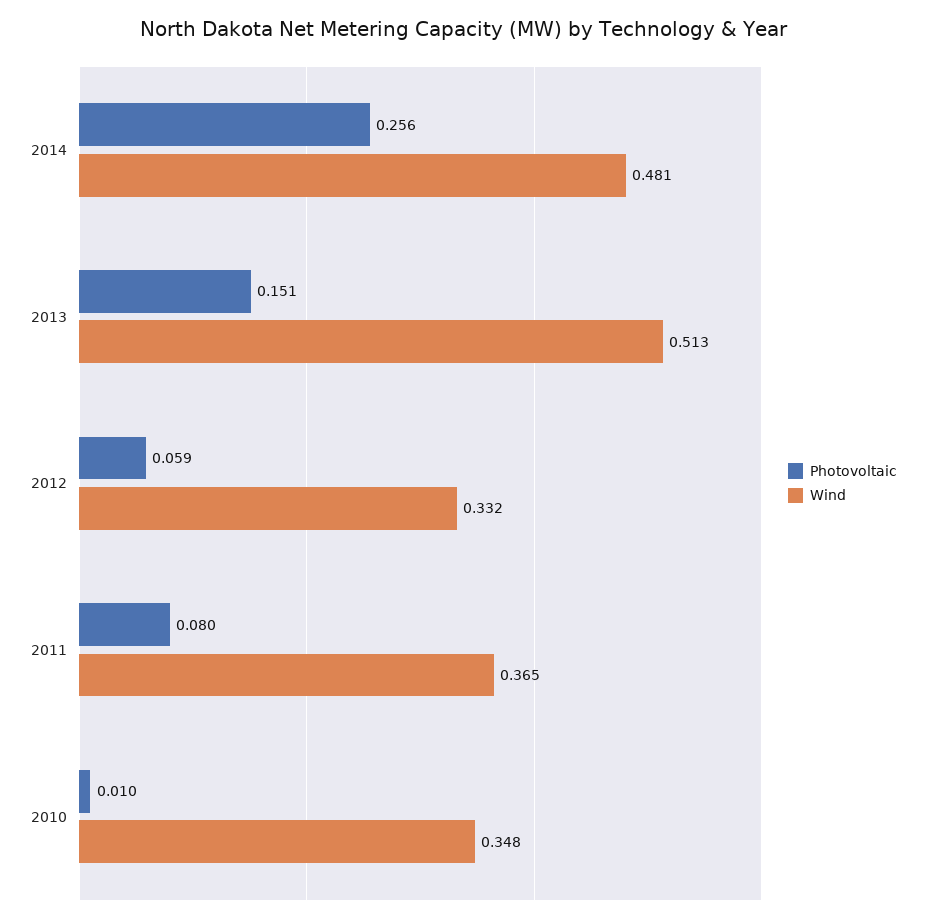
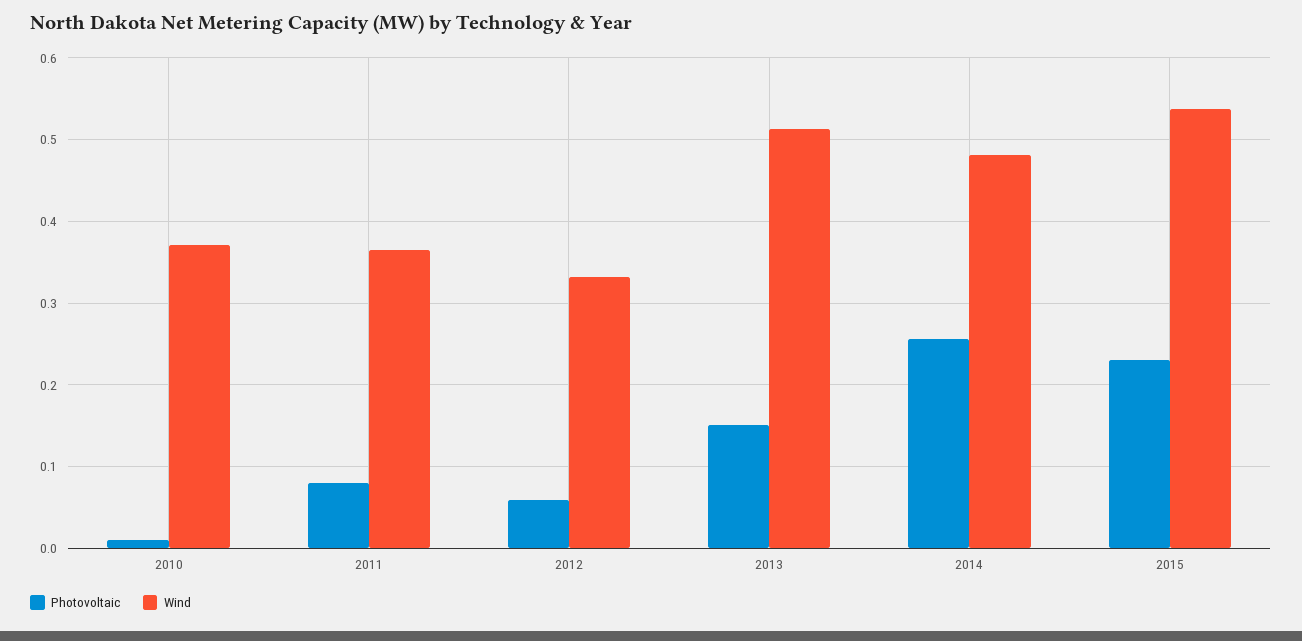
Wind, 2010: 0.348 -> 0.37
Photovoltaic, 2015: none -> 0.23
Wind, 2015: none -> 0.54

